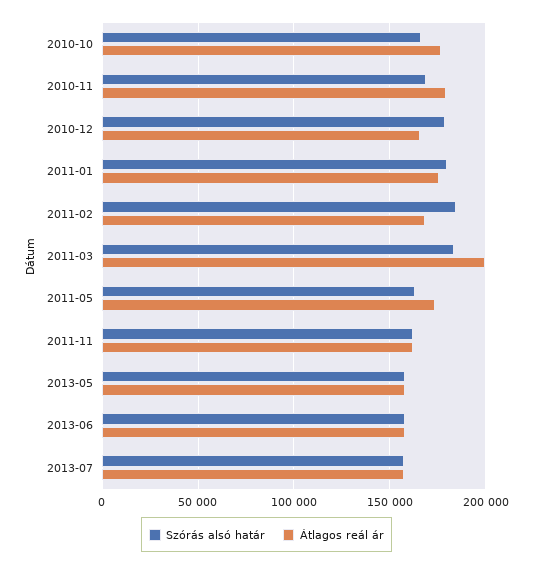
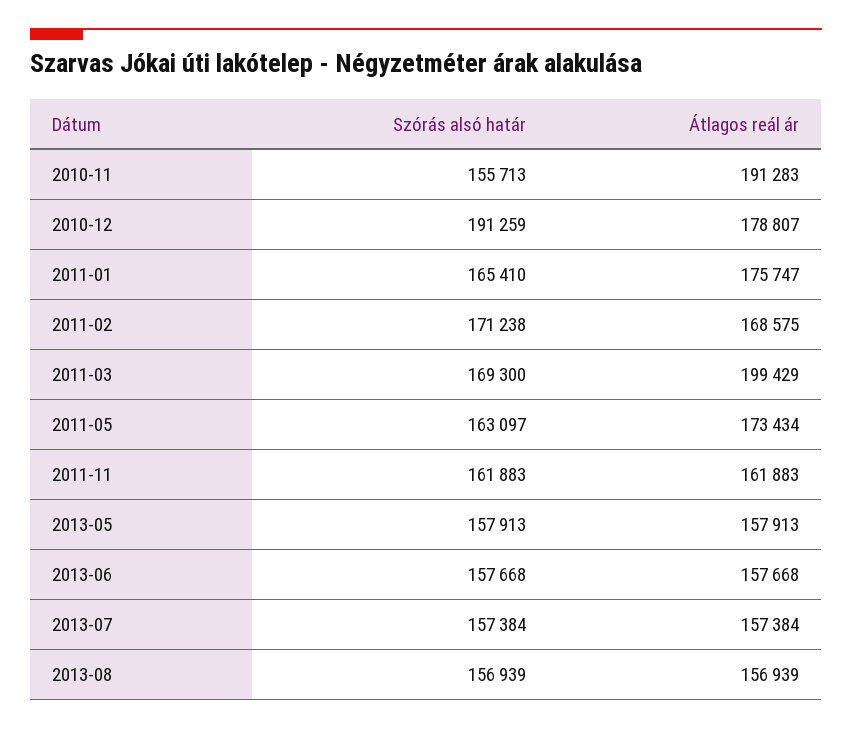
Szórás alsó határ, 2010-10: 165000 -> none
Átlagos reál ár, 2010-10: 175000 -> none
Szórás alsó határ, 2010-11: 170000 -> 155713
Átlagos reál ár, 2010-11: 180000 -> 191283
Szórás alsó határ, 2010-12: 180000 -> 191259
Átlagos reál ár, 2010-12: 165000 -> 178807
Szórás alsó határ, 2011-01: 180000 -> 165410
Szórás alsó határ, 2011-02: 185000 -> 171238
Szórás alsó határ, 2011-03: 185000 -> 169300
Szórás alsó határ, 2013-08: none -> 156939
Átlagos reál ár, 2013-08: none -> 156939

